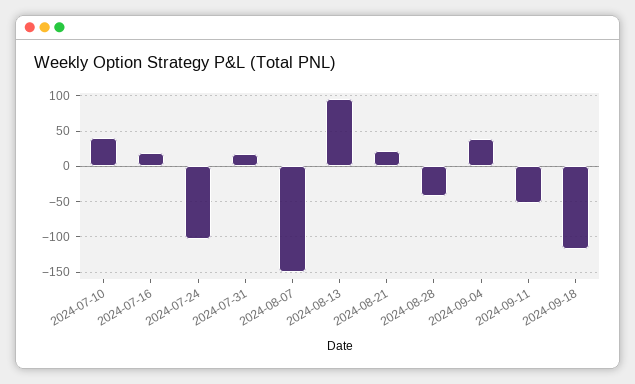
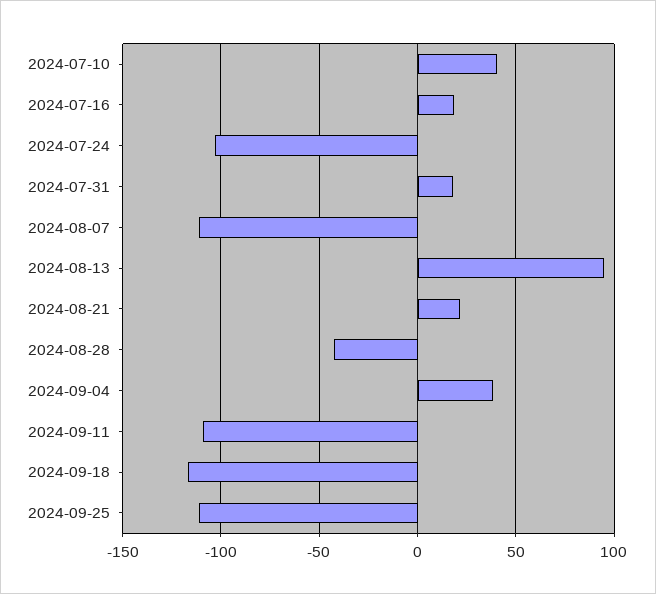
2024-08-07: -150 -> -110
2024-09-11: -50 -> -110
2024-09-25: none -> -110

